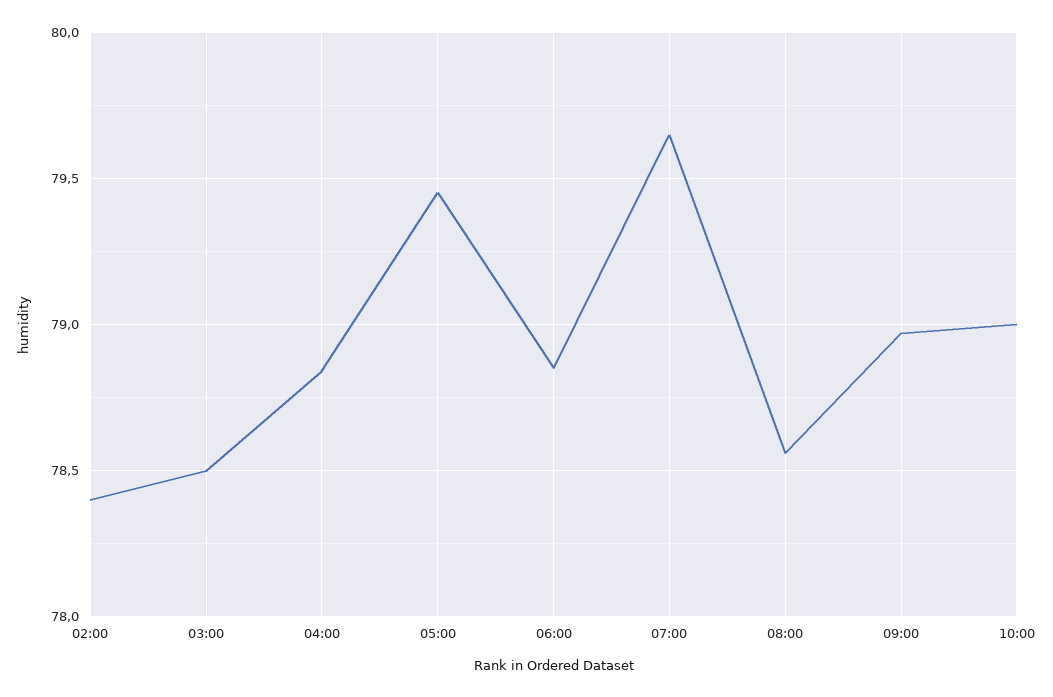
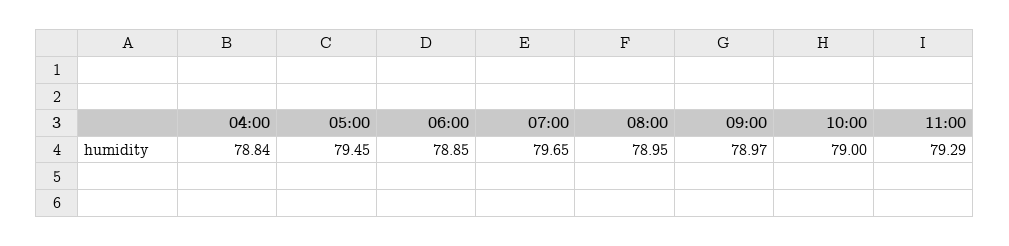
02:00: 78.4 -> none
03:00: 78.5 -> none
08:00: 78.55 -> 78.95
11:00: none -> 79.29

